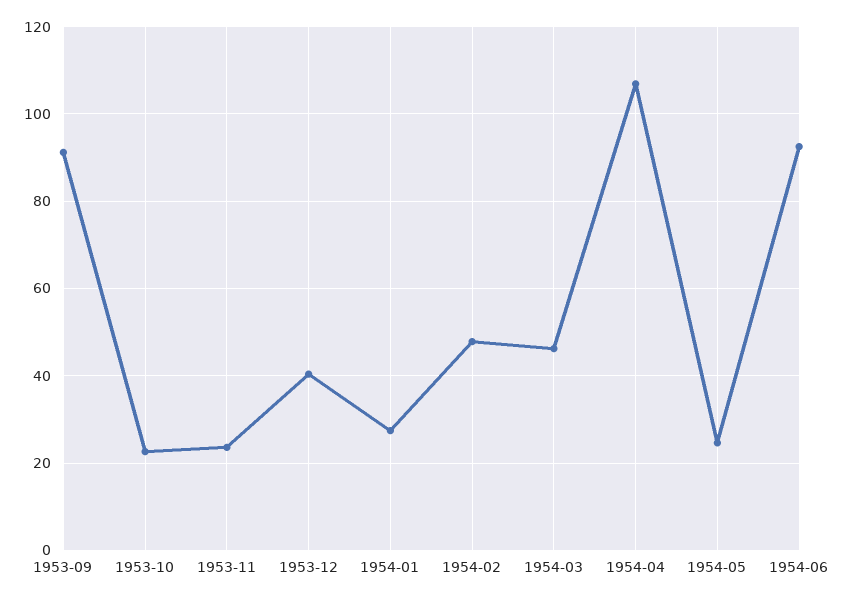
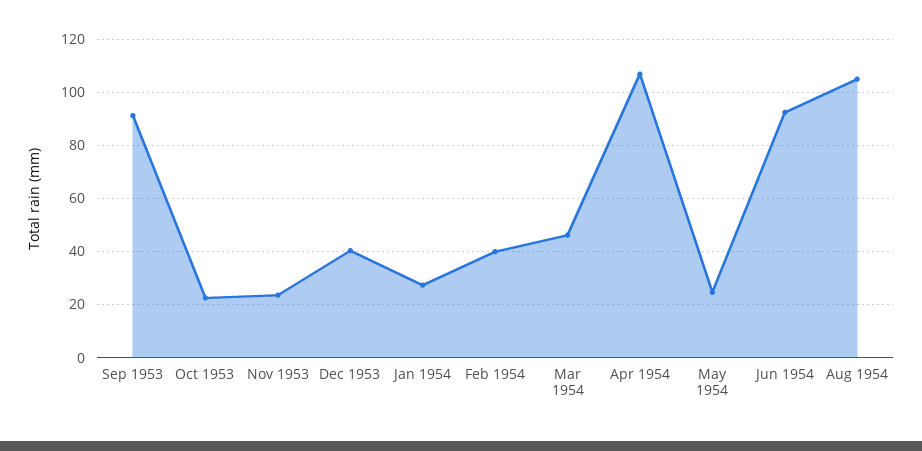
1954-02: 48 -> 40
Aug 1954: none -> 105

